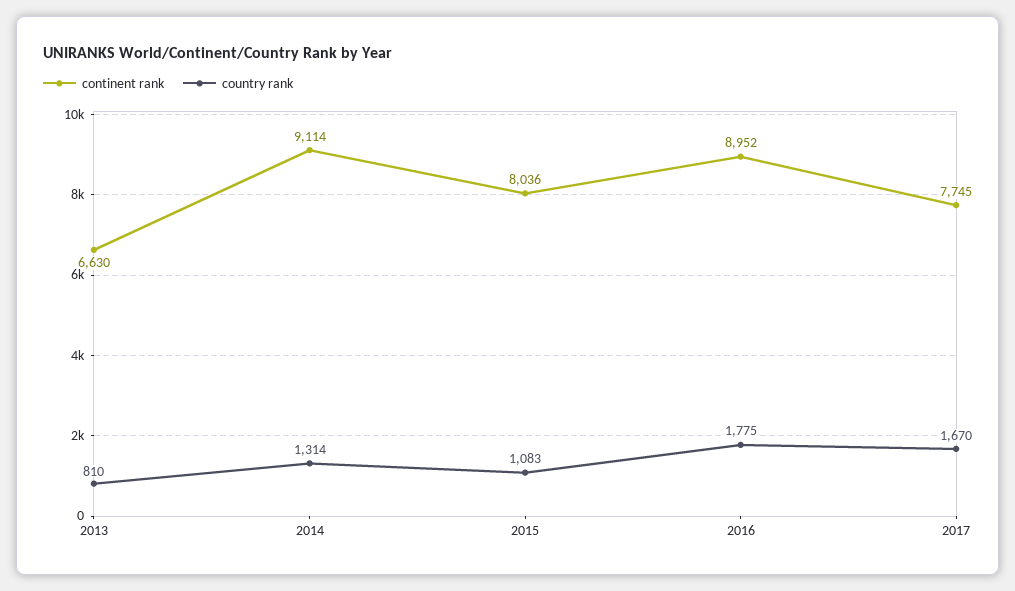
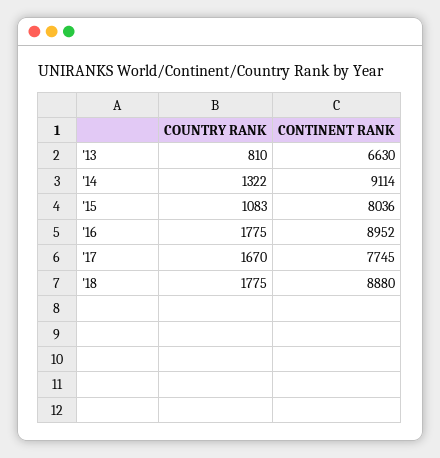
country rank, 2014: 1314 -> 1322
country rank, '18: none -> 1775
continent rank, '18: none -> 8880

